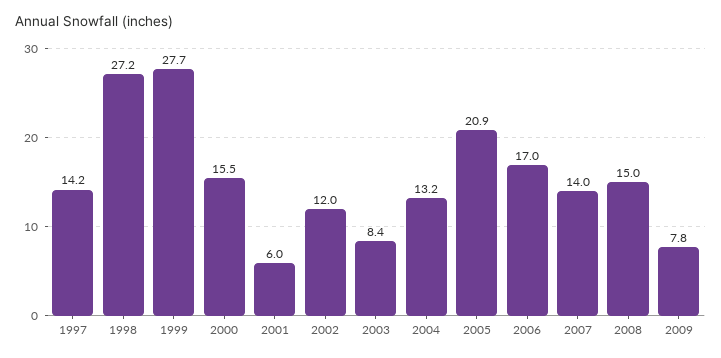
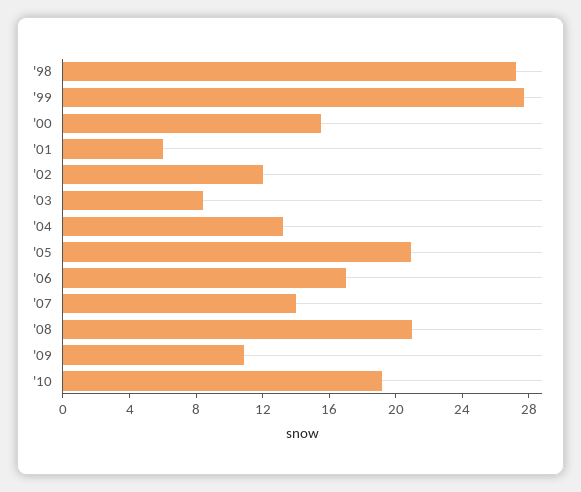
1997: 14.2 -> none
2008: 15 -> 21
2009: 7.8 -> 11
'10: none -> 19

